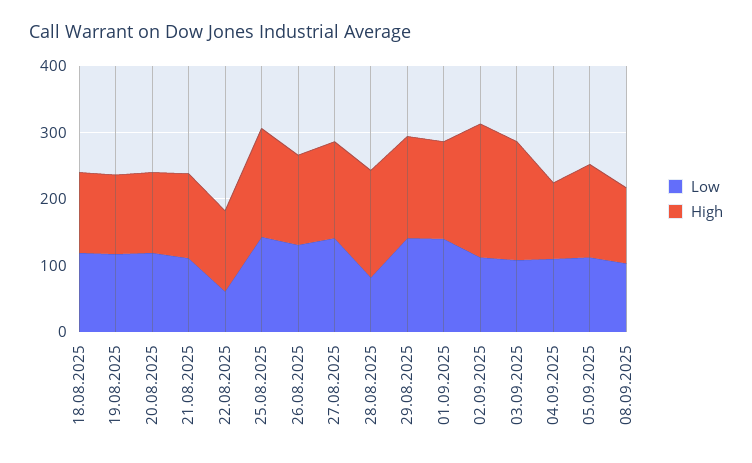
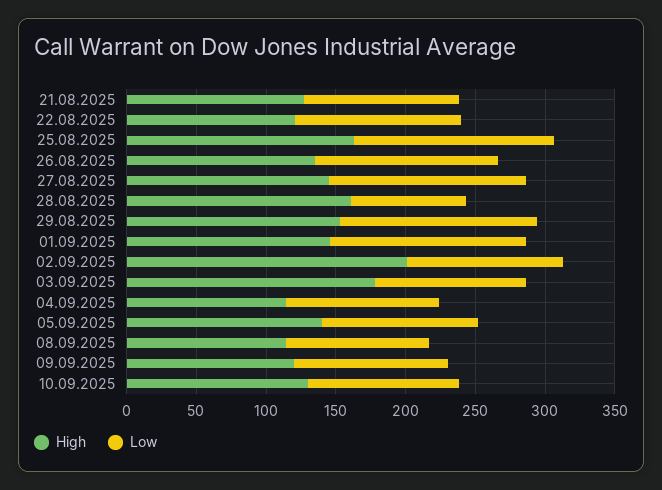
Low, 18.08.2025: 120 -> none
High, 18.08.2025: 120 -> none
Low, 19.08.2025: 120 -> none
High, 19.08.2025: 120 -> none
Low, 20.08.2025: 120 -> none
High, 20.08.2025: 120 -> none
Low, 22.08.2025: 60 -> 120
High, 09.09.2025: none -> 120
Low, 09.09.2025: none -> 110
High, 10.09.2025: none -> 130
Low, 10.09.2025: none -> 110

